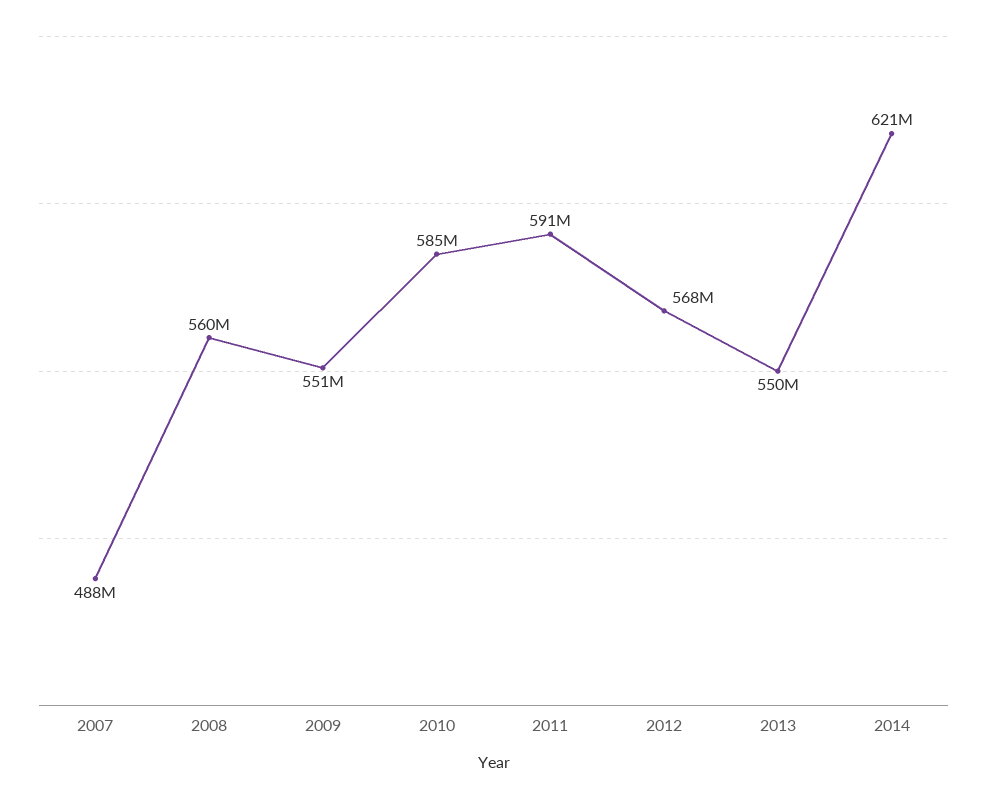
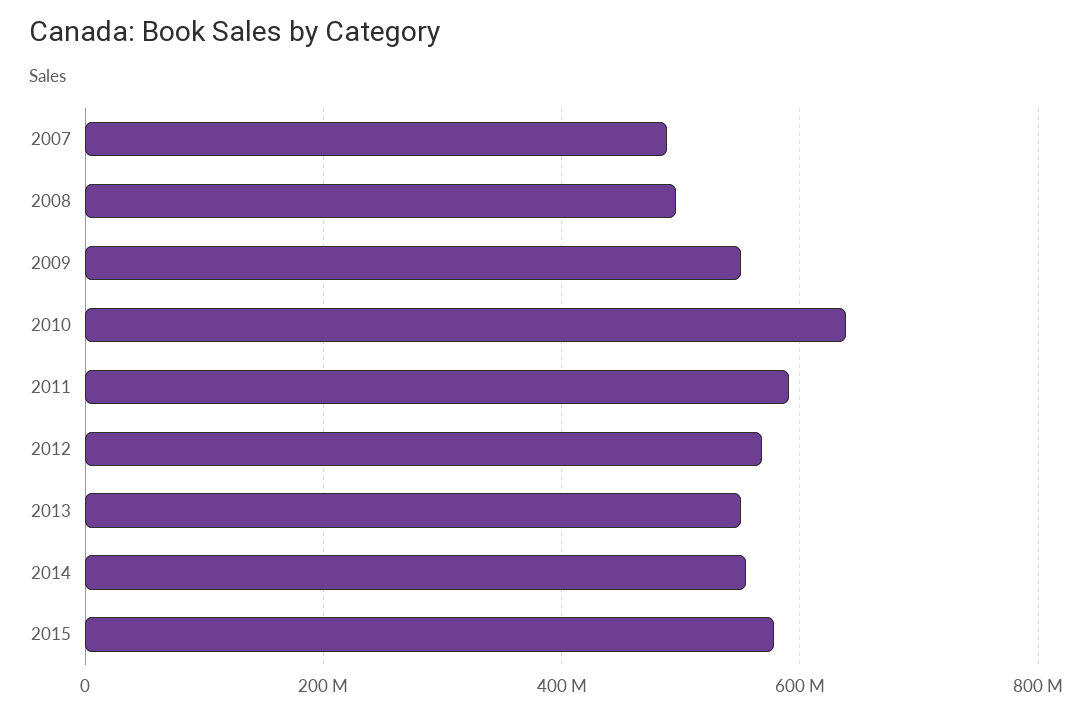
2008: 560000000 -> 500000000
2010: 585000000 -> 640000000
2014: 621000000 -> 560000000
2015: none -> 580000000

